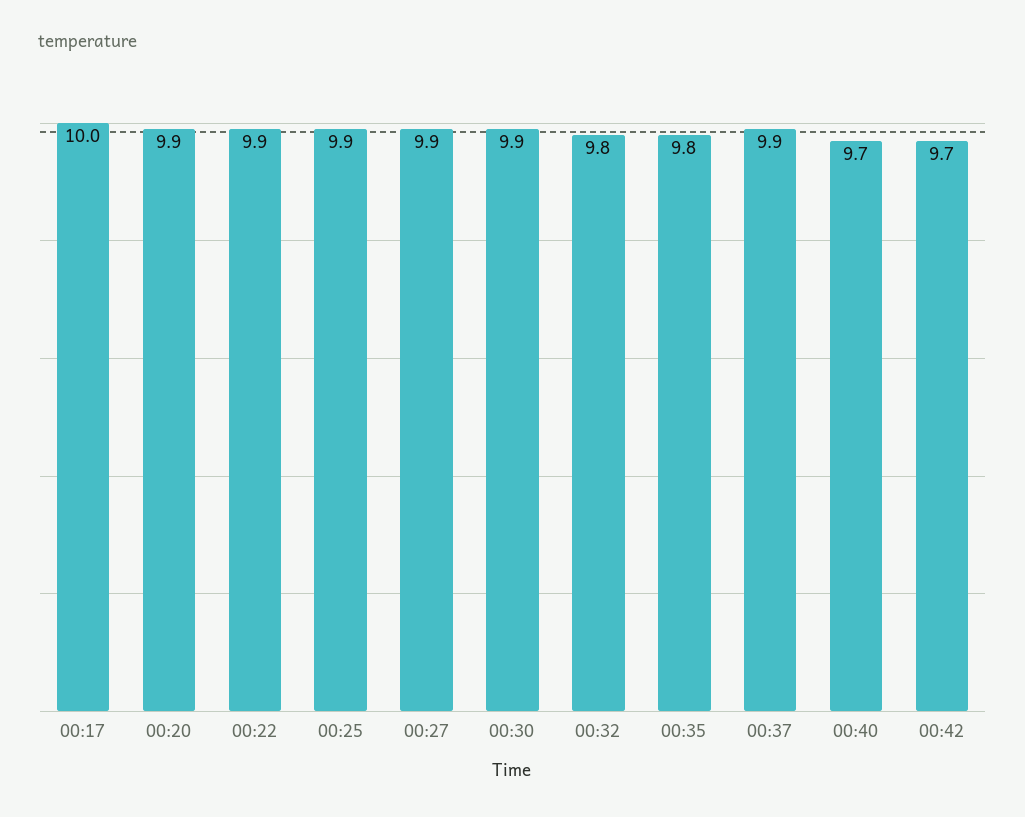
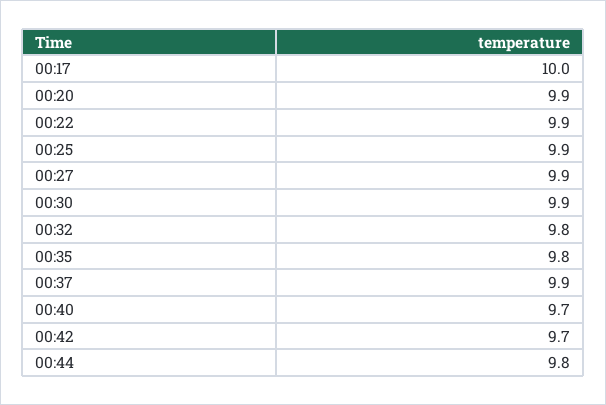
00:44: none -> 9.8

